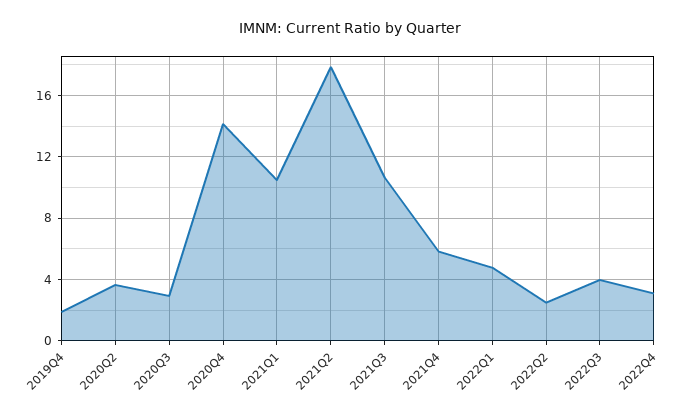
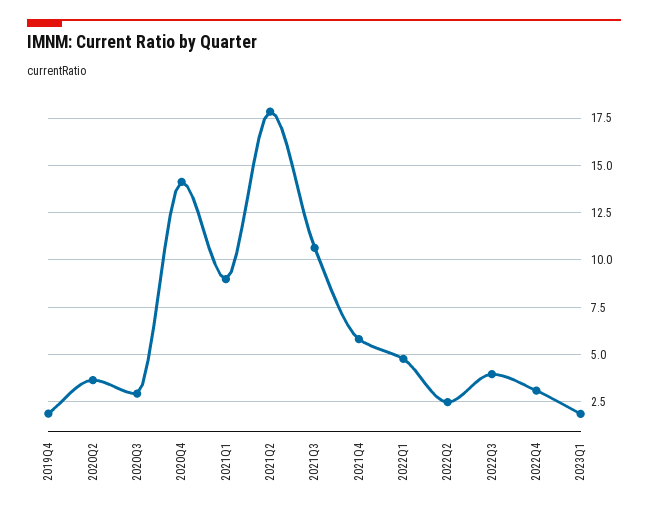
2021Q1: 10.5 -> 9
2023Q1: none -> 2

